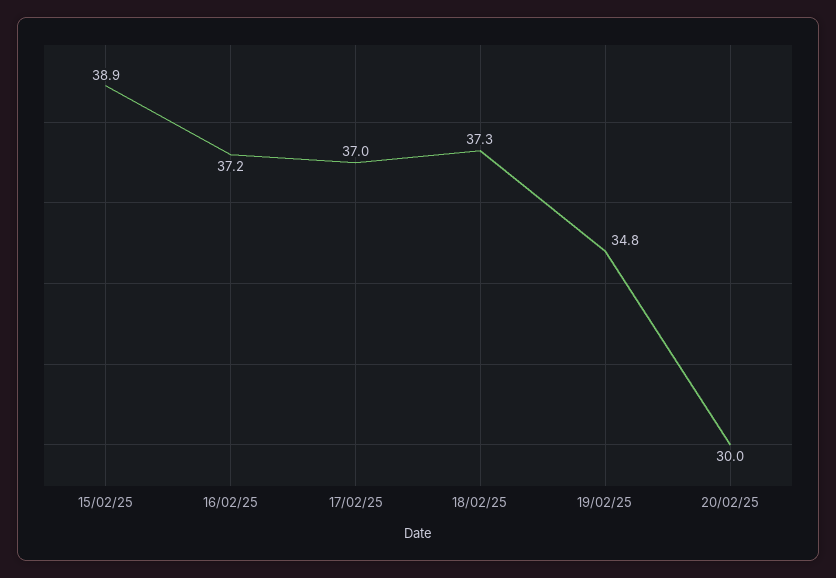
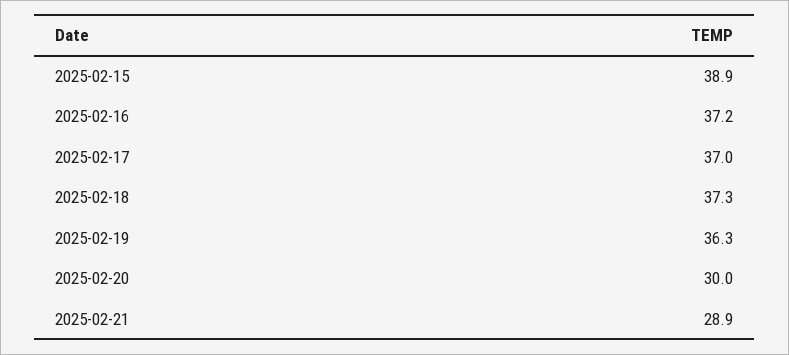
19/02/25: 34.8 -> 36.3
2025-02-21: none -> 28.9

